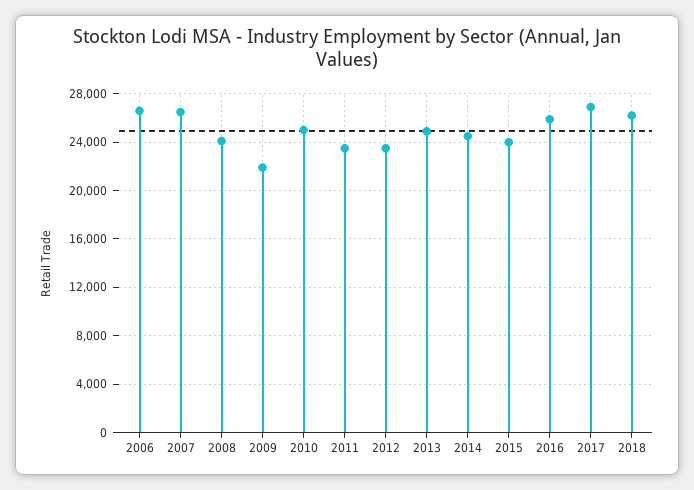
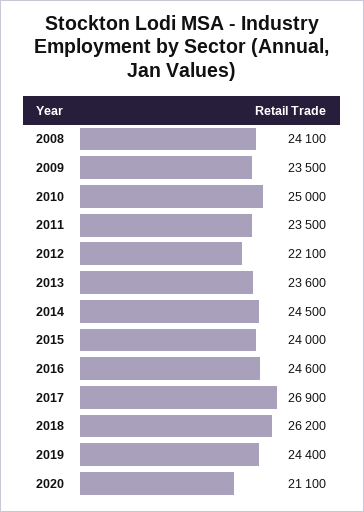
2006: 26500 -> none
2007: 26500 -> none
2009: 22000 -> 23500
2012: 23500 -> 22100
2013: 25000 -> 23600
2016: 26000 -> 24600
2019: none -> 24400
2020: none -> 21100

